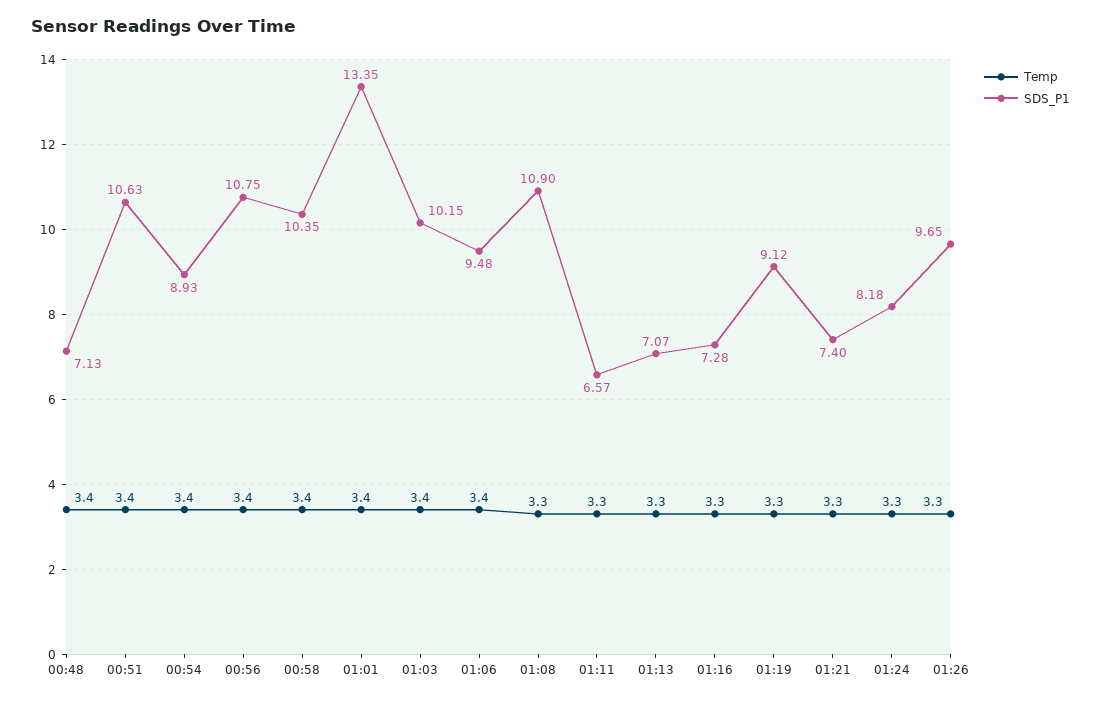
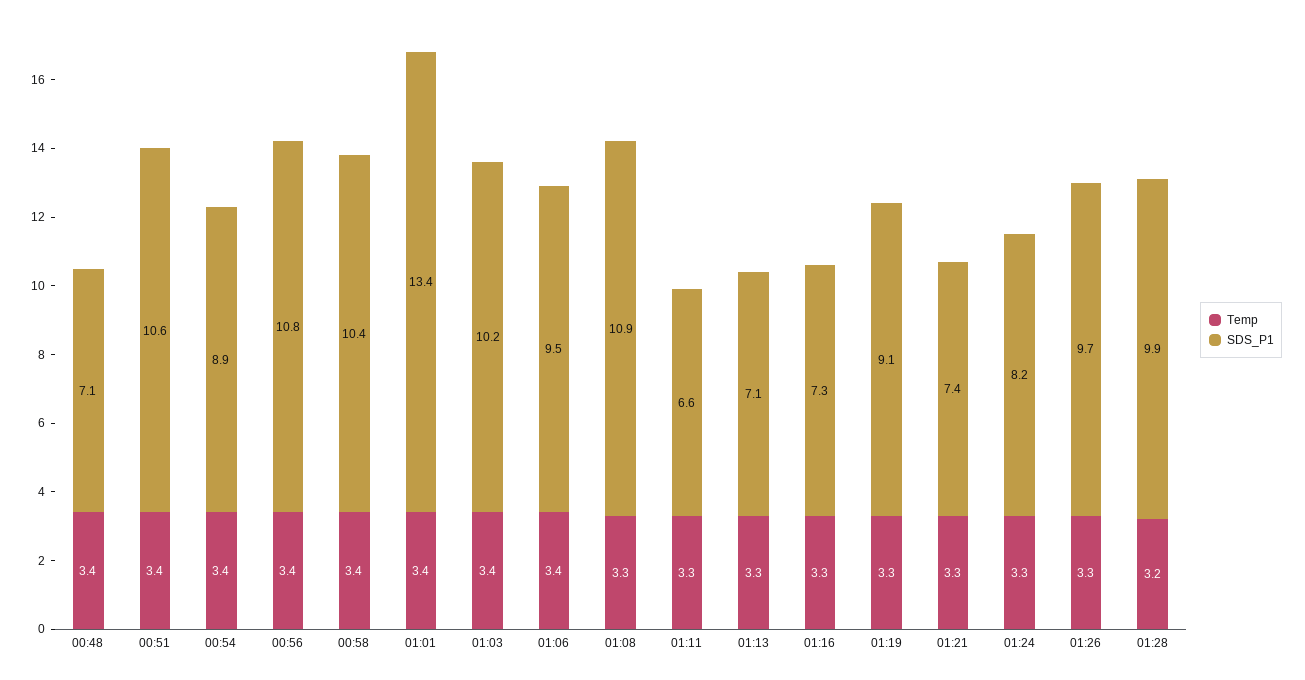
Temp, 01:28: none -> 3.2
SDS_P1, 01:28: none -> 9.9

